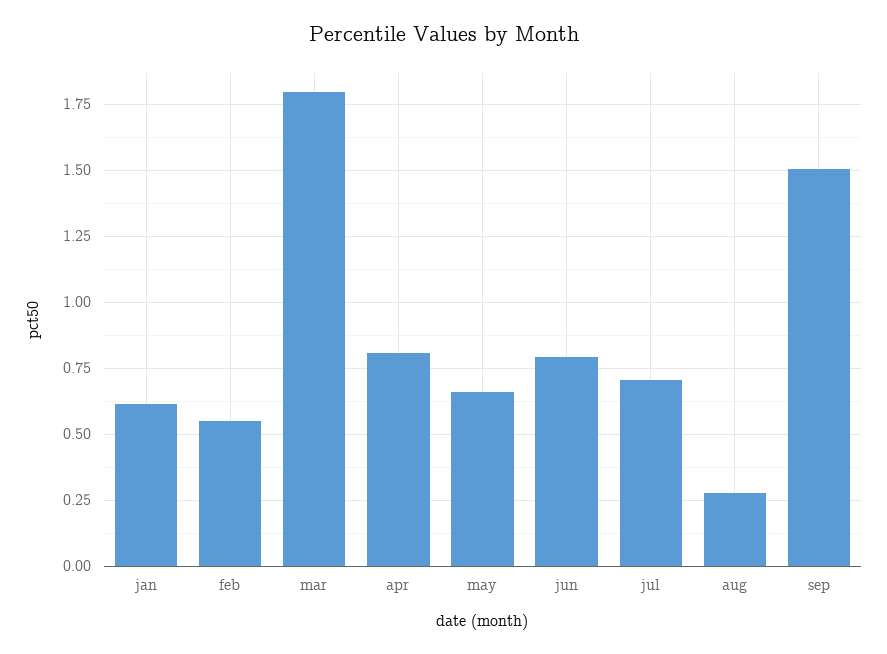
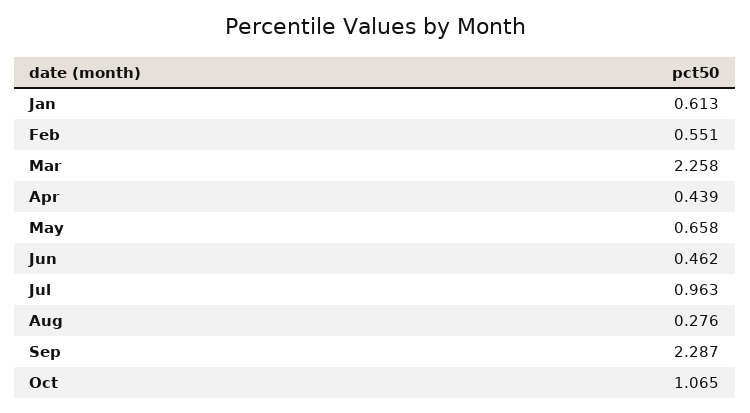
mar: 1.8 -> 2.258
apr: 0.8 -> 0.439
jun: 0.8 -> 0.462
jul: 0.7 -> 0.963
sep: 1.5 -> 2.287
Oct: none -> 1.065

